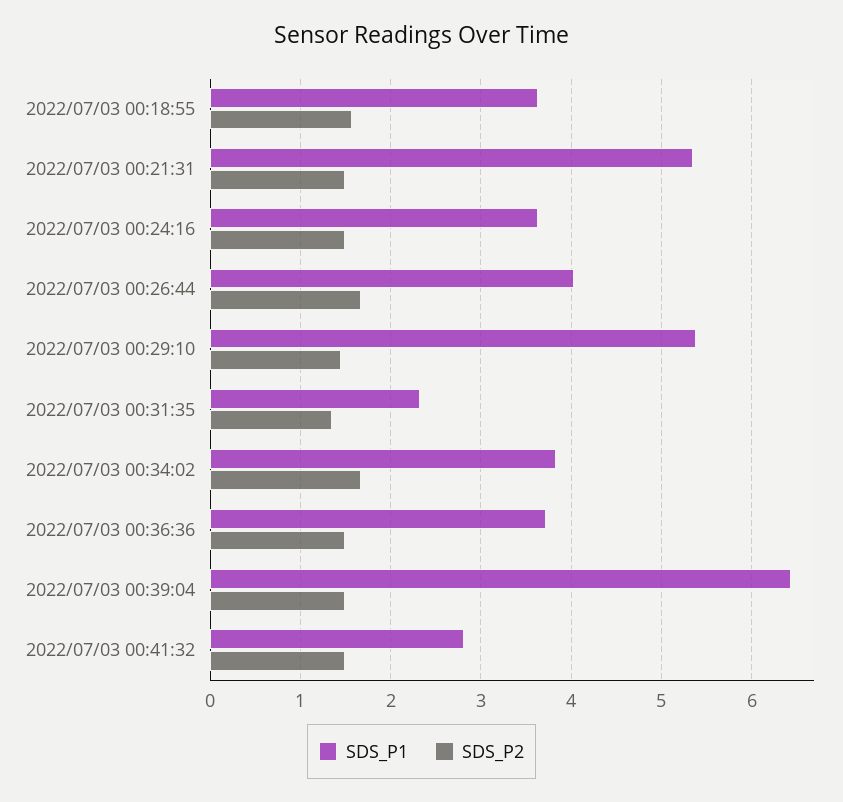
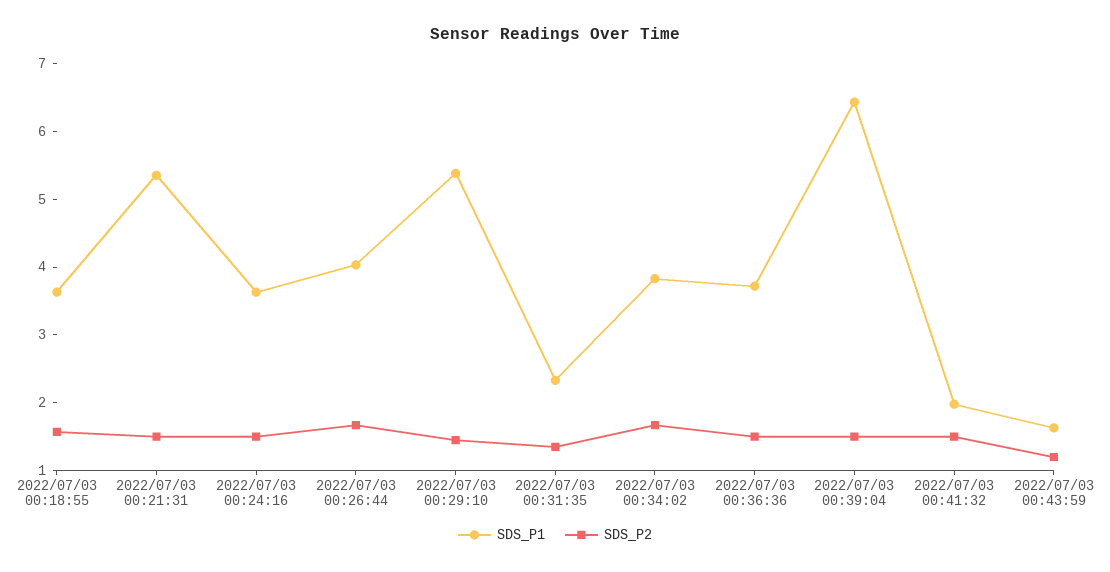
SDS_P1, 2022/07/03 00:41:32: 2.8 -> 2
SDS_P1, 2022/07/03 00:43:59: none -> 1.6
SDS_P2, 2022/07/03 00:43:59: none -> 1.2

